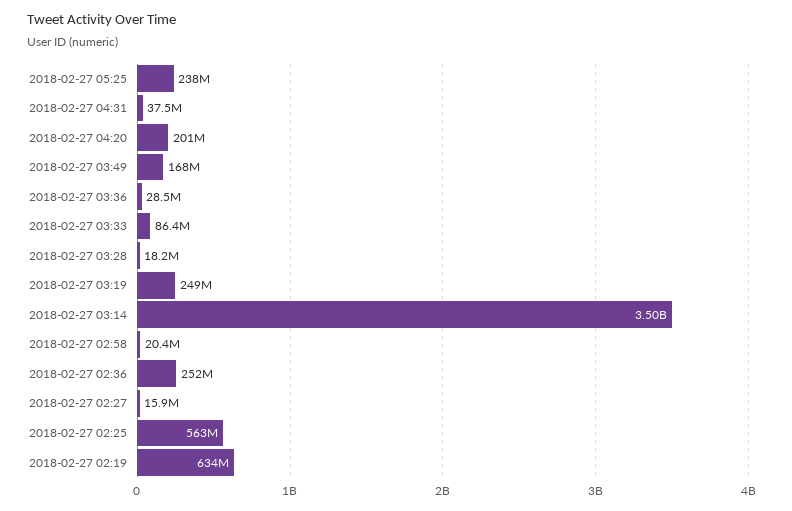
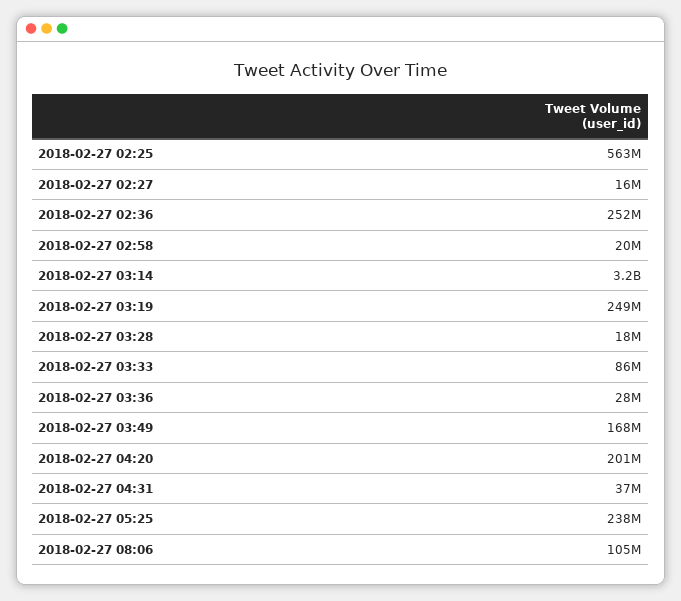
2018-02-27 03:14: 3500000000 -> 3200000000
2018-02-27 02:19: 634000000 -> none
2018-02-27 08:06: none -> 105000000

